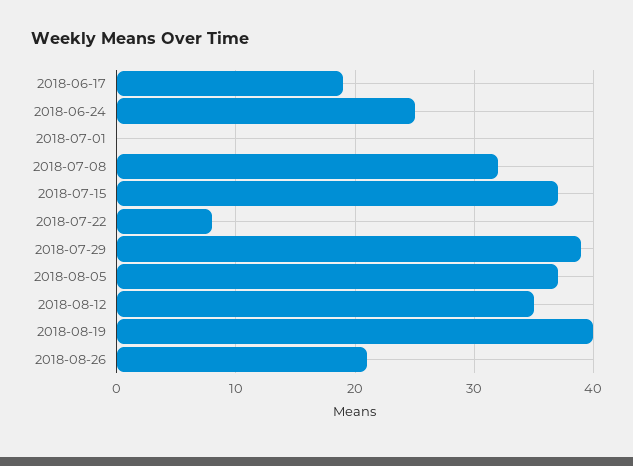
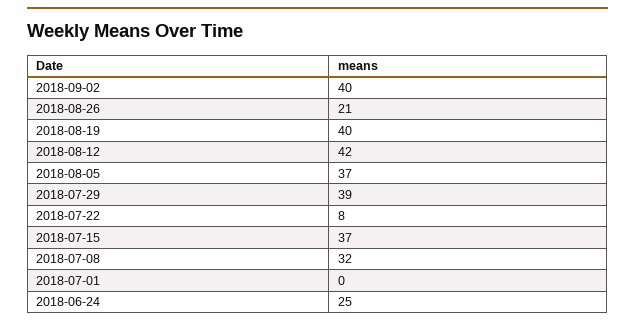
2018-06-17: 19 -> none
2018-08-12: 35 -> 42
2018-09-02: none -> 40

